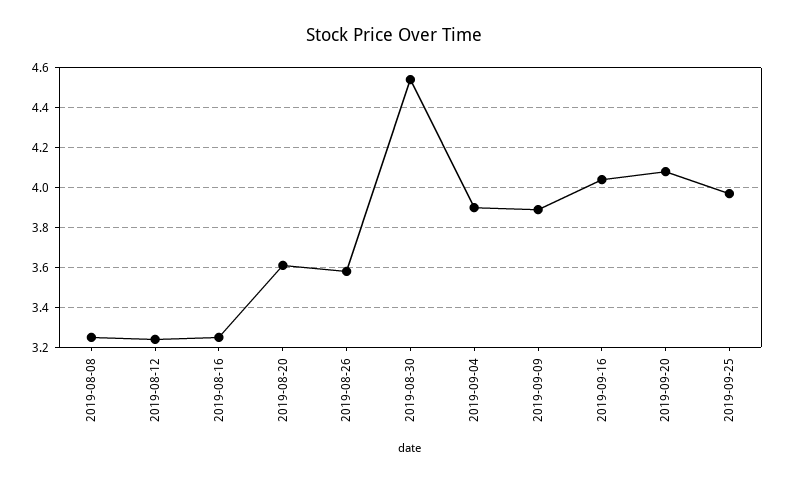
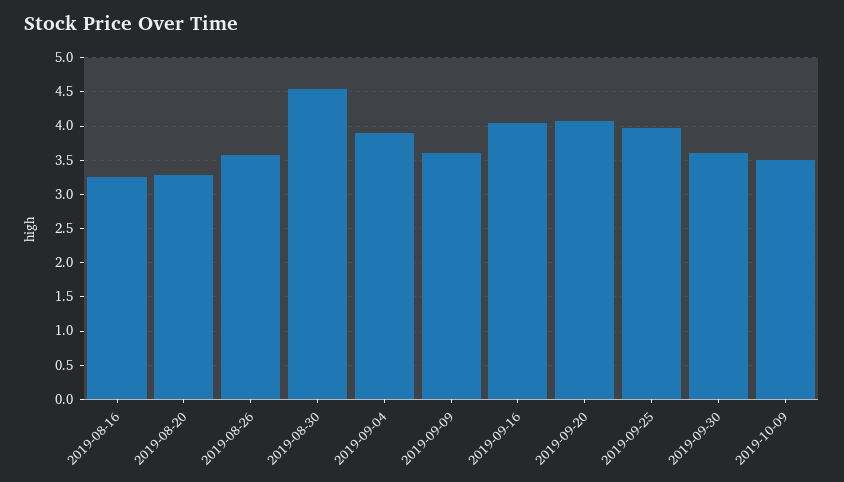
2019-08-08: 3.25 -> none
2019-08-12: 3.25 -> none
2019-08-20: 3.6 -> 3.3
2019-09-09: 3.9 -> 3.6
2019-09-30: none -> 3.6
2019-10-09: none -> 3.5

